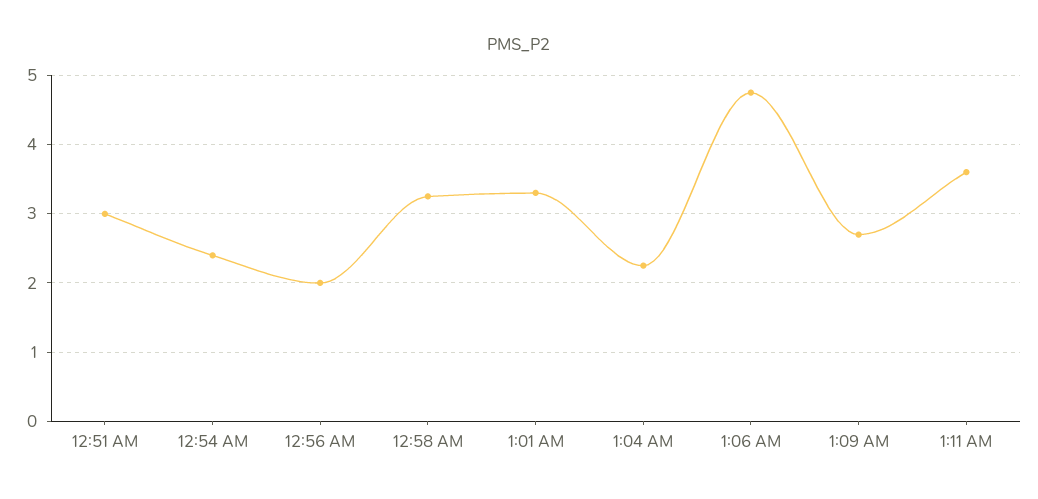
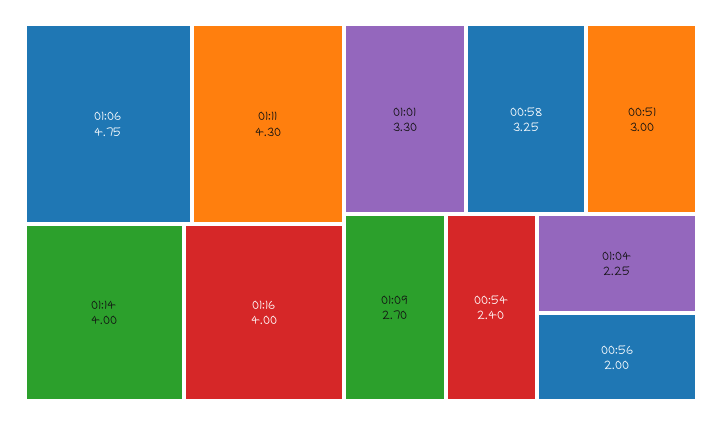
1:11 AM: 3.6 -> 4.3
01:14: none -> 4
01:16: none -> 4

